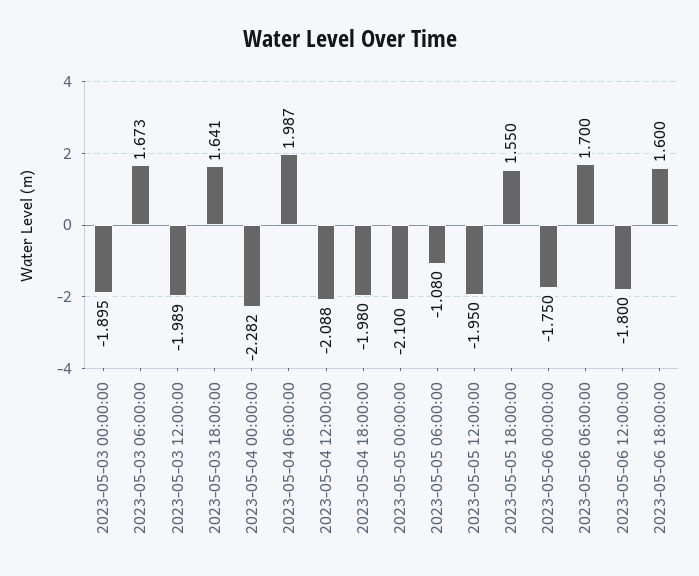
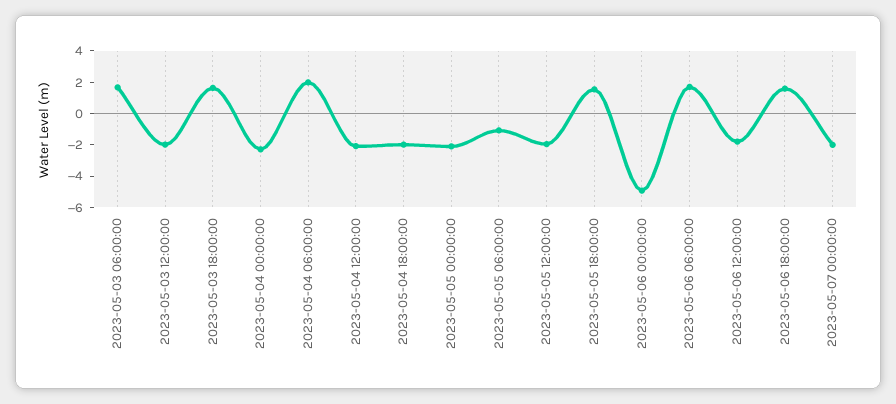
2023-05-03 00:00:00: -1.895 -> none
2023-05-06 00:00:00: -1.75 -> -5
2023-05-07 00:00:00: none -> -2

